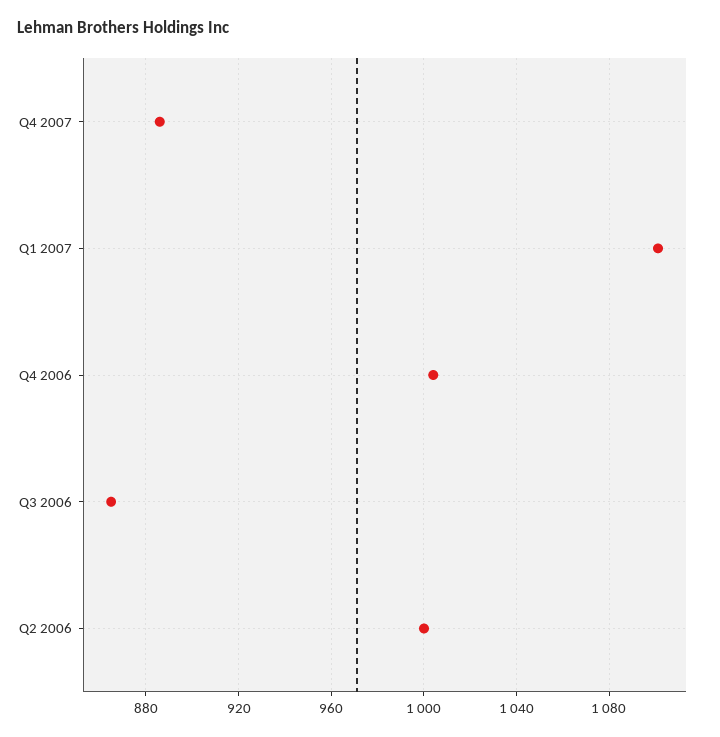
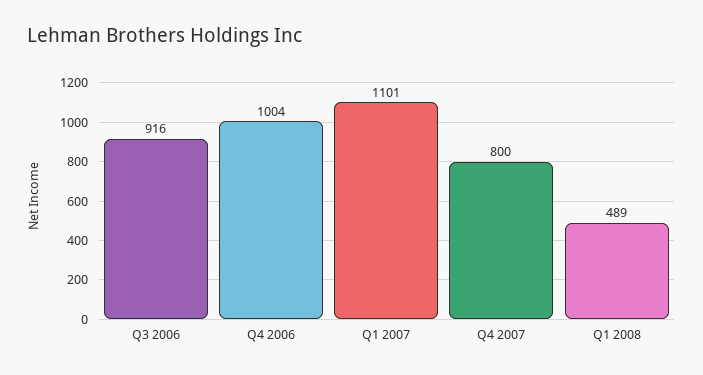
Q4 2007: 885 -> 800
Q3 2006: 865 -> 916
Q2 2006: 1000 -> none
Q1 2008: none -> 489

